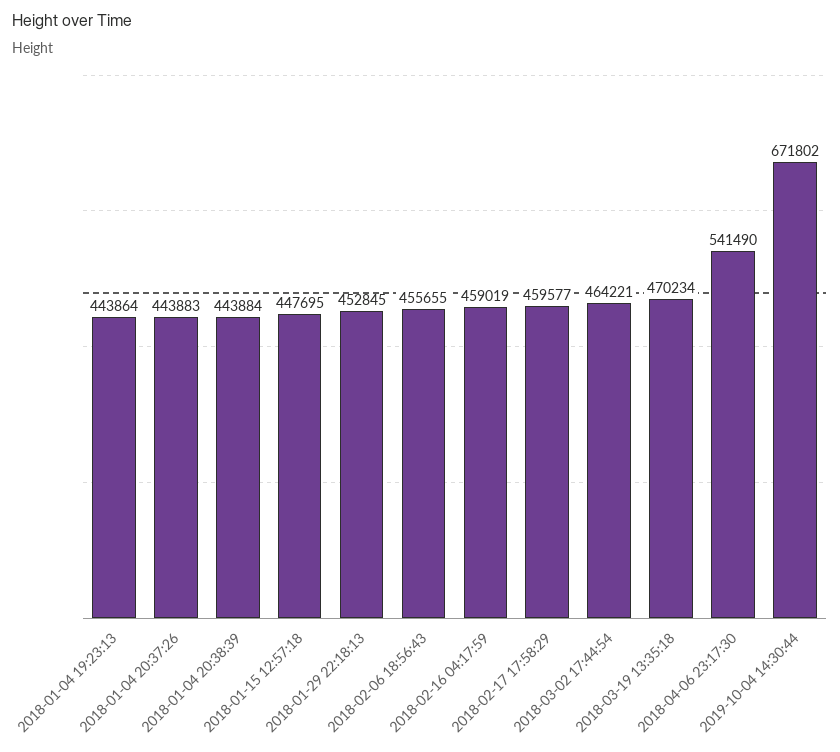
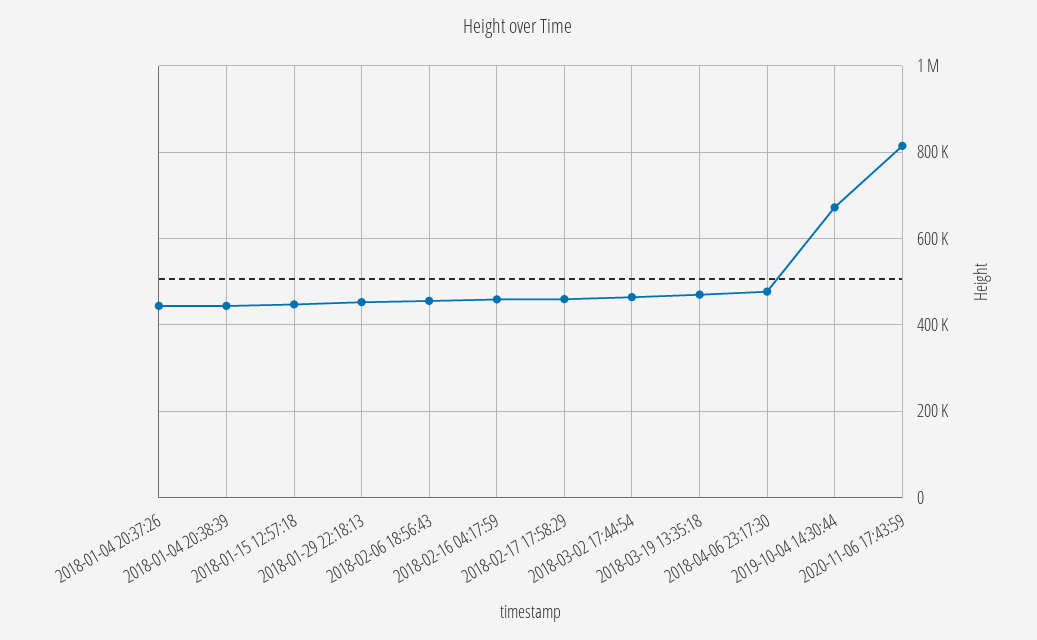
2018-01-04 19:23:13: 443864 -> none
2018-04-06 23:17:30: 541490 -> 480000
2020-11-06 17:43:59: none -> 820000

